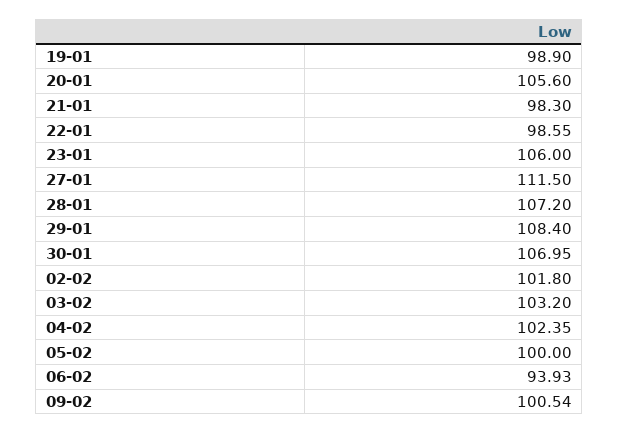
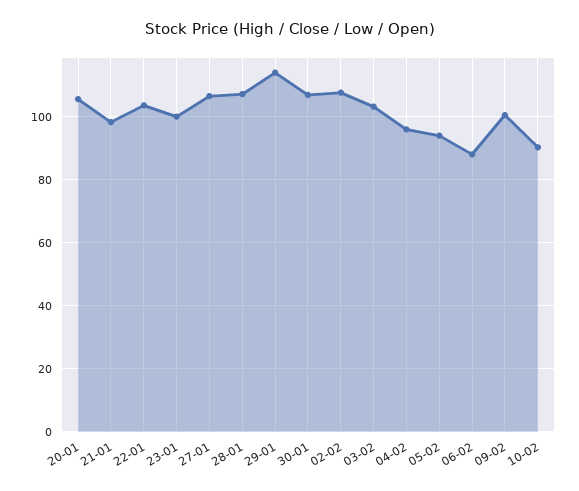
19-01: 98.9 -> none
22-01: 98.55 -> 104
23-01: 106 -> 100
27-01: 111.5 -> 106
29-01: 108.4 -> 114
02-02: 101.8 -> 108
04-02: 102.35 -> 96
05-02: 100 -> 94
06-02: 93.93 -> 88
10-02: none -> 90

